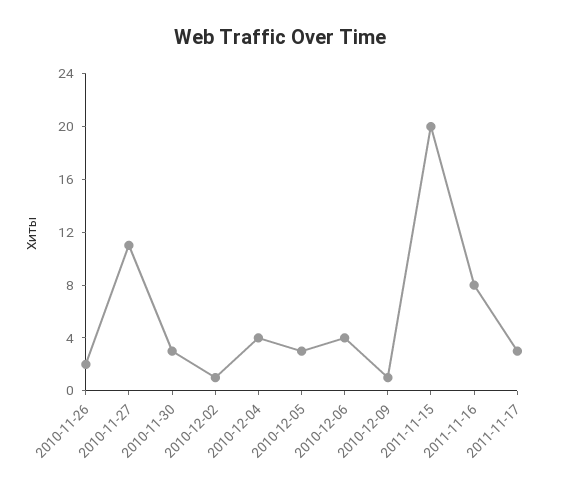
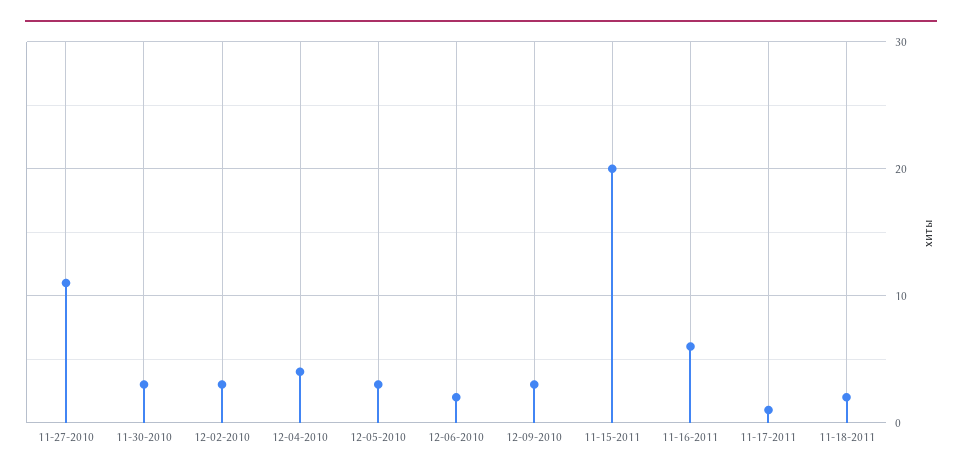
2010-11-26: 2 -> none
2010-12-02: 1 -> 3
2010-12-06: 4 -> 2
2010-12-09: 1 -> 3
2011-11-16: 8 -> 6
2011-11-17: 3 -> 1
11-18-2011: none -> 2

